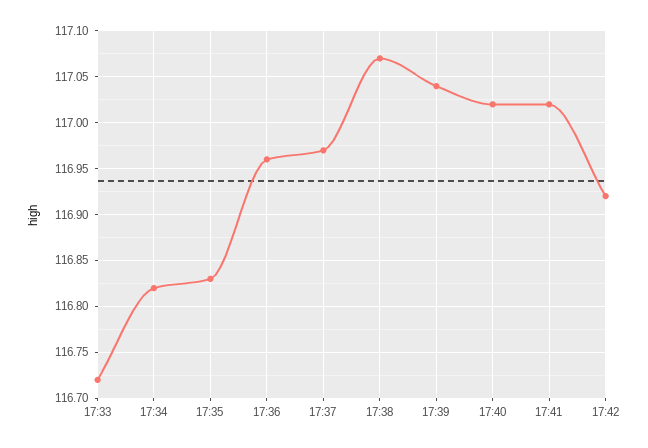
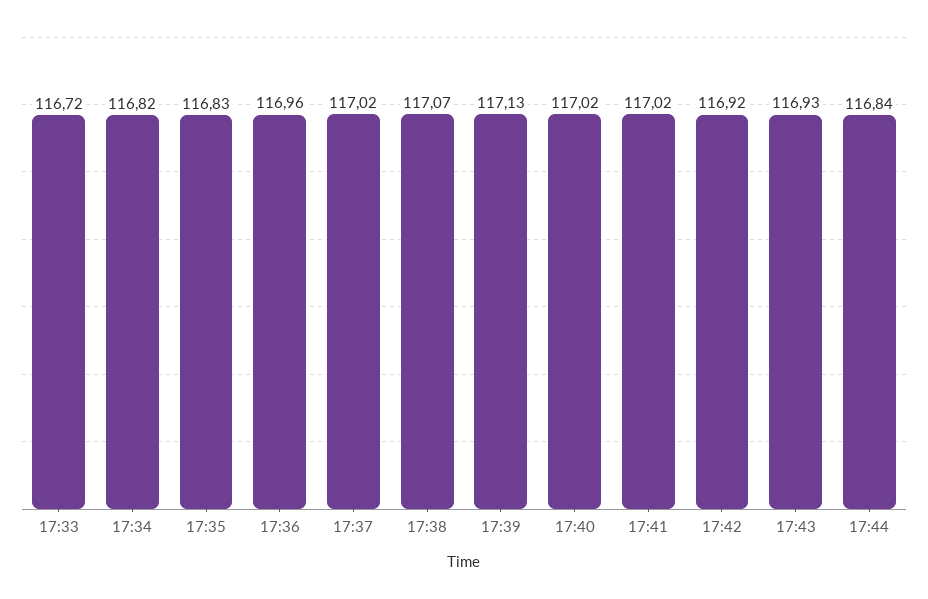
17:37: 116.97 -> 117.02
17:39: 117.04 -> 117.13
17:43: none -> 116.93
17:44: none -> 116.84

